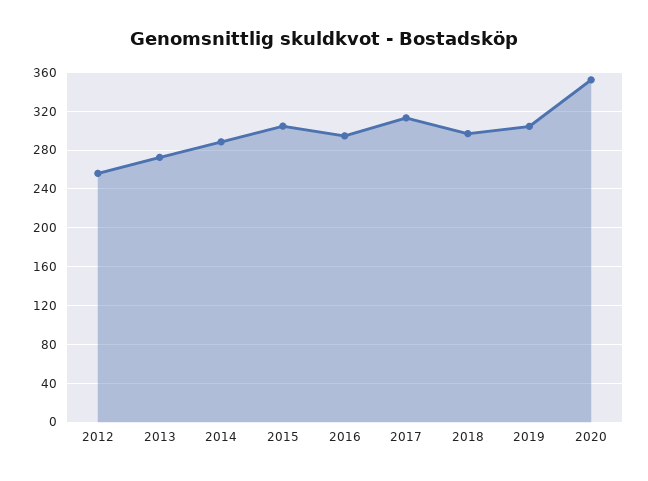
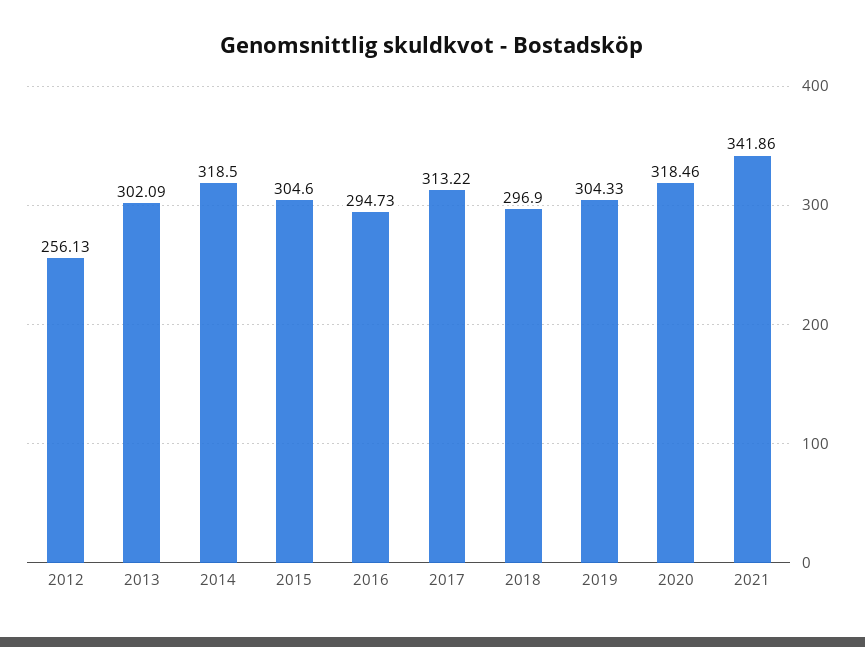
2013: 270 -> 302.09
2014: 290 -> 318.5
2020: 350 -> 318.46
2021: none -> 341.86

